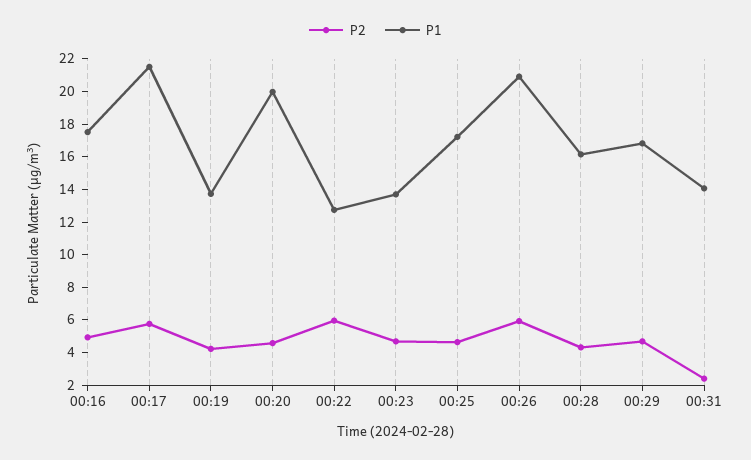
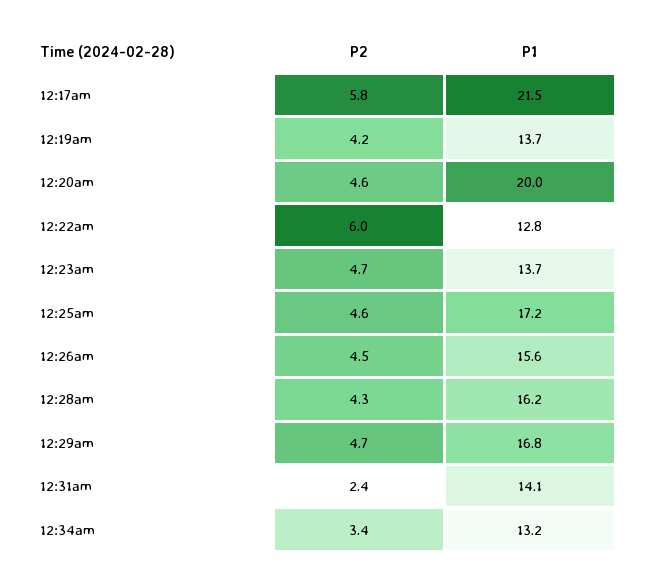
P2, 00:16: 5 -> none
P1, 00:16: 17.5 -> none
P2, 00:26: 6 -> 4.5
P1, 00:26: 21 -> 15.6
P2, 12:34am: none -> 3.4
P1, 12:34am: none -> 13.2

